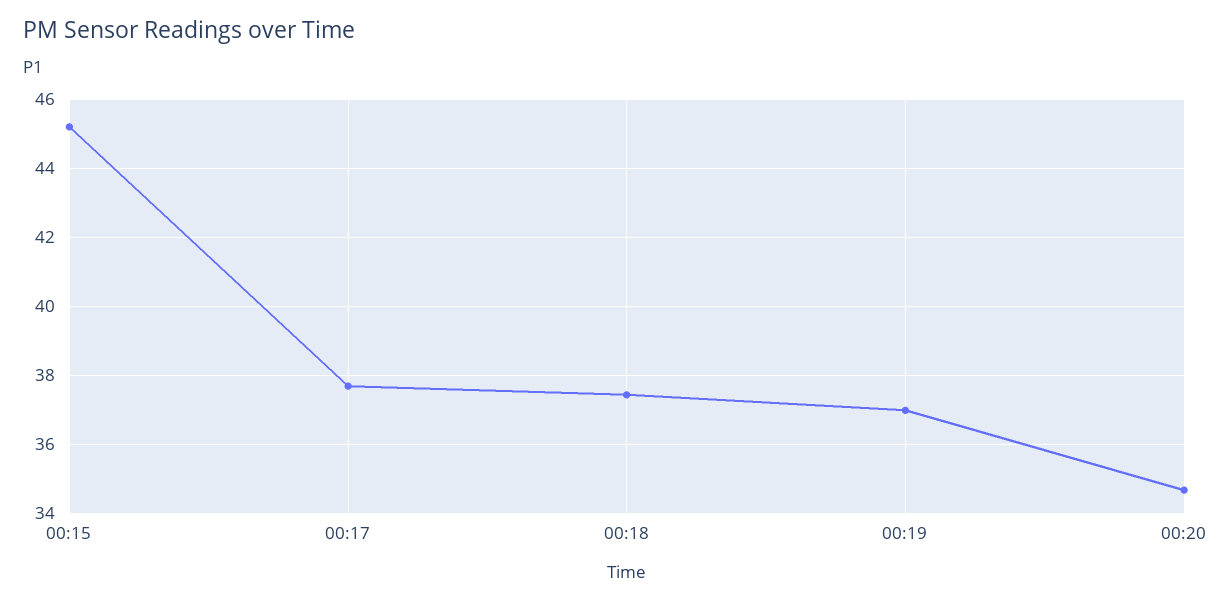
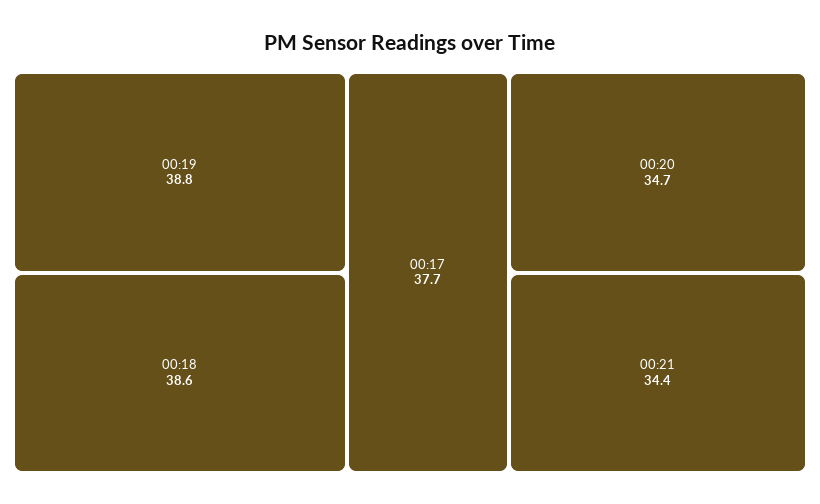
00:15: 45.2 -> none
00:18: 37.4 -> 38.6
00:19: 37 -> 38.8
00:21: none -> 34.4

